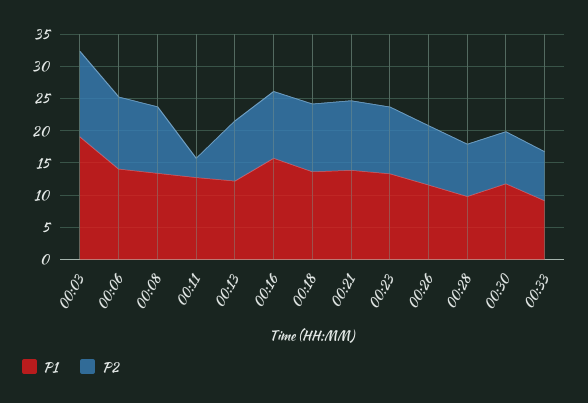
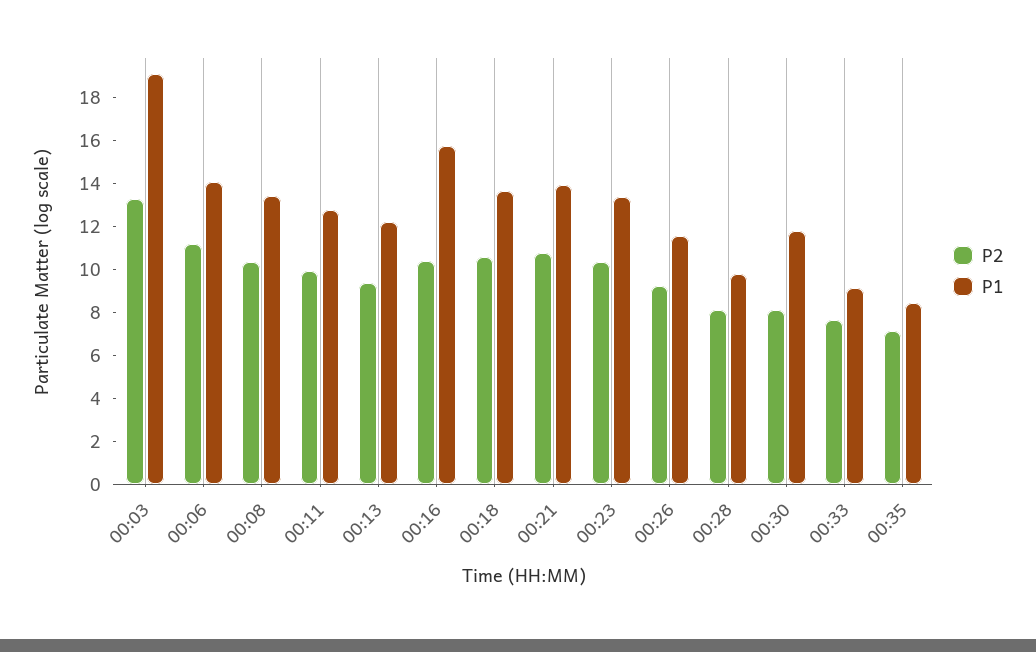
P2, 00:11: 2.5 -> 10
P2, 00:35: none -> 7
P1, 00:35: none -> 8.5

